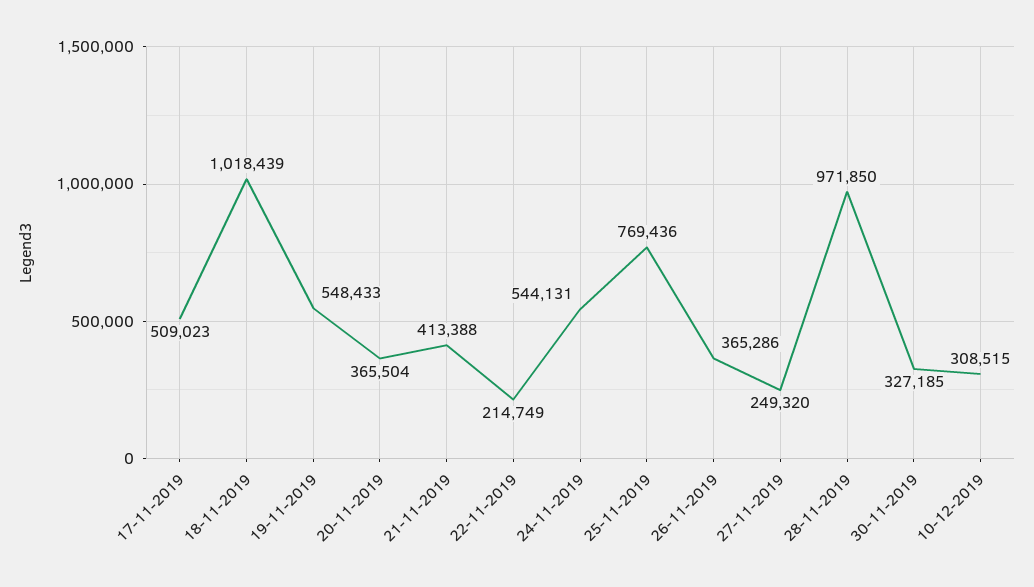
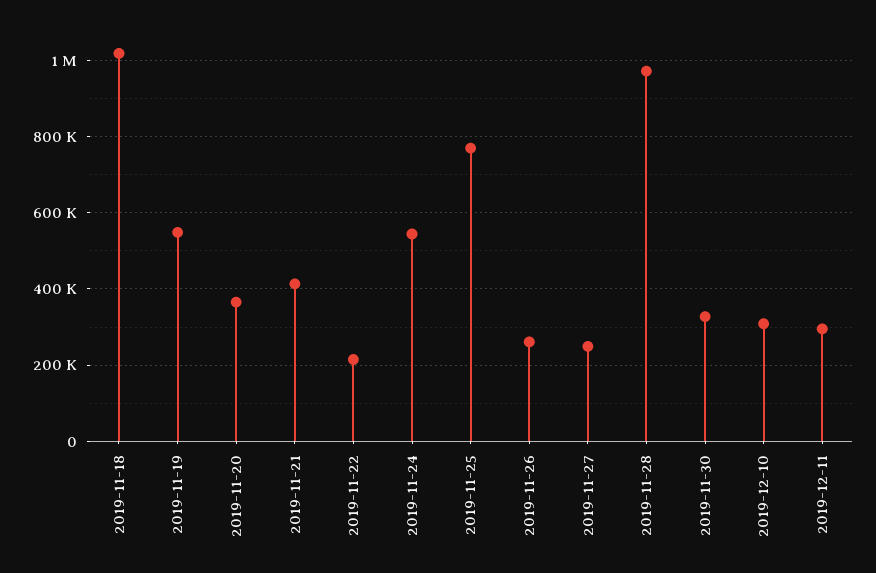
17-11-2019: 509023 -> none
26-11-2019: 365286 -> 260000
2019-12-11: none -> 300000

